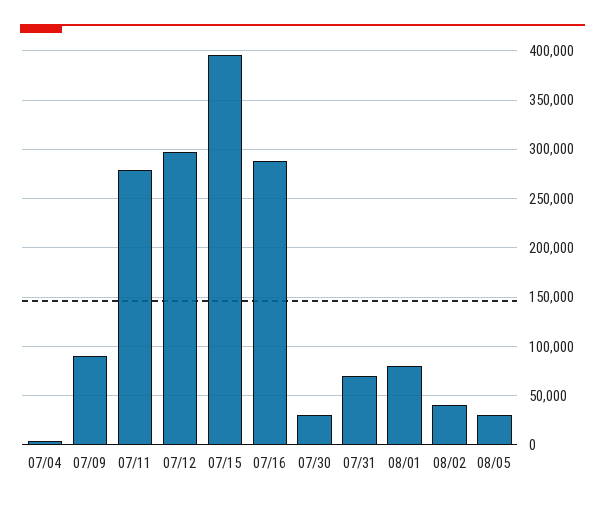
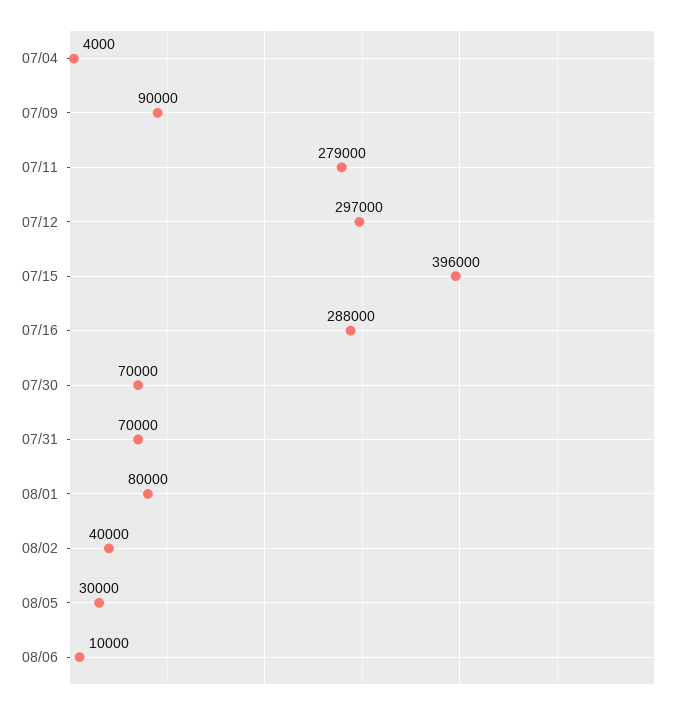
07/30: 30000 -> 70000
08/06: none -> 10000

